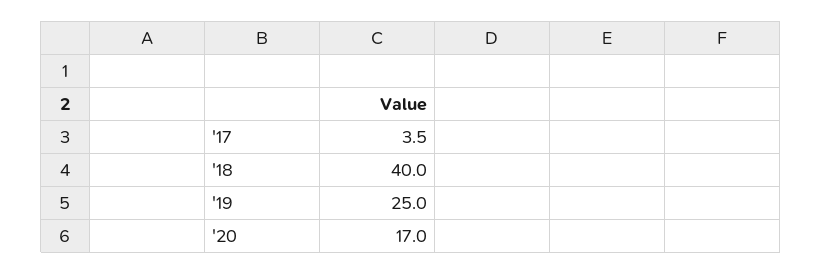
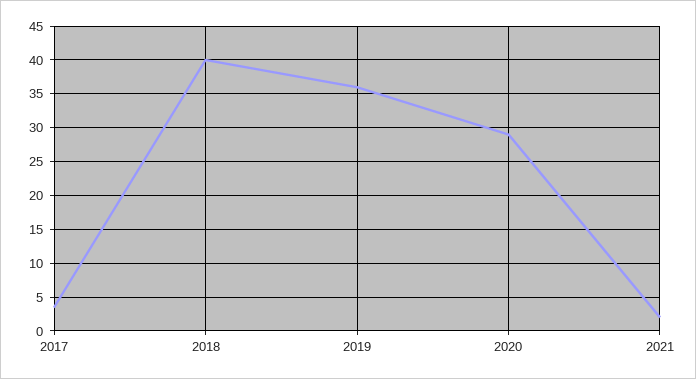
'19: 25 -> 36
'20: 17 -> 29
2021: none -> 2

